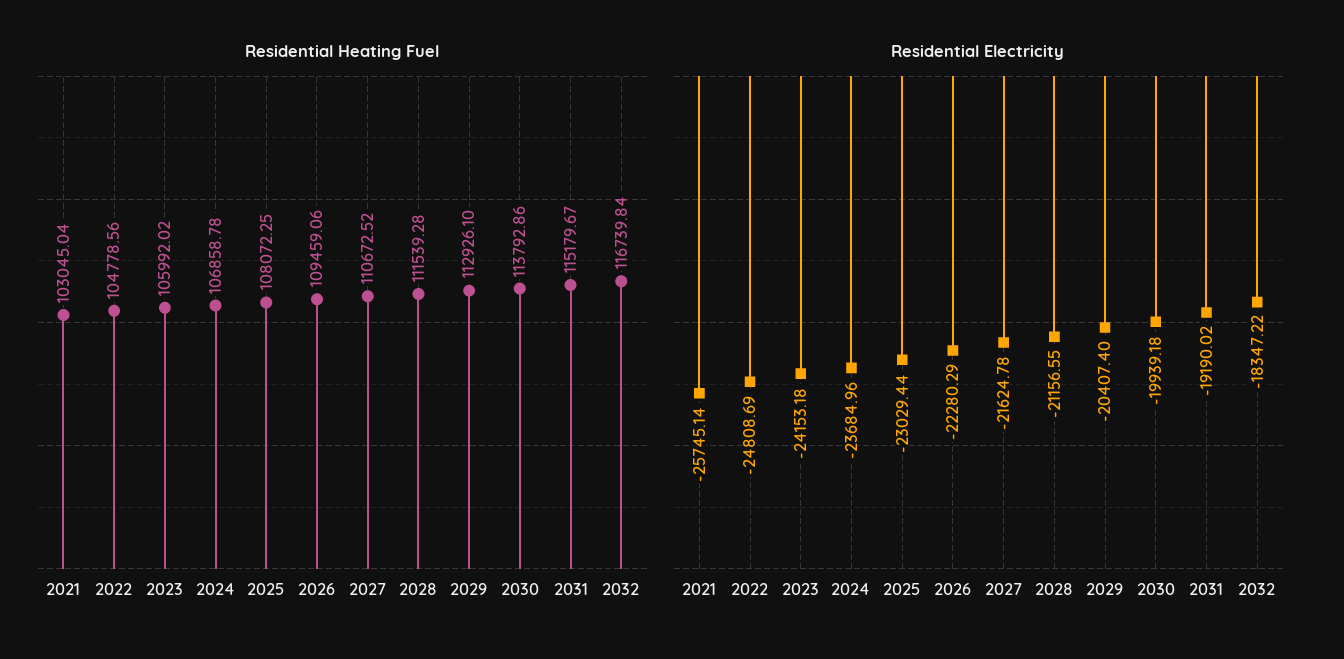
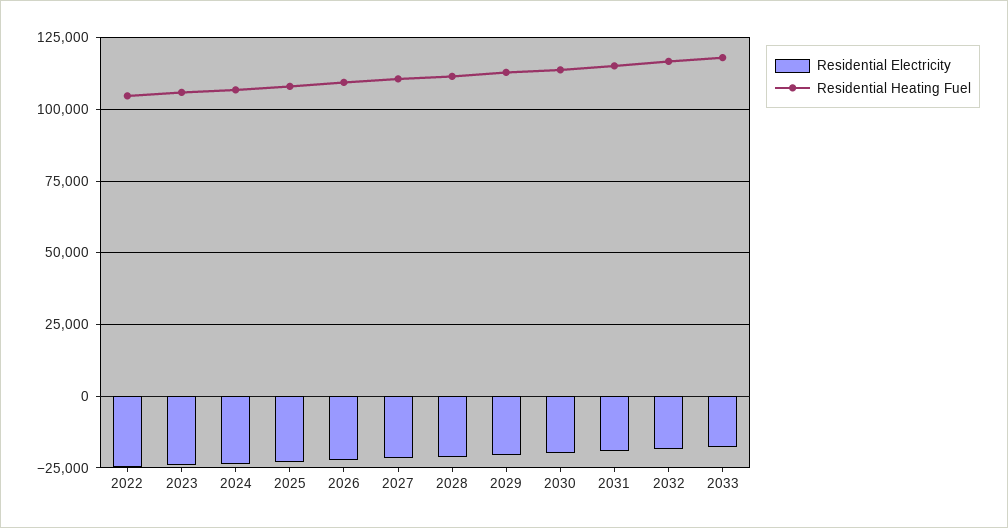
Residential Heating Fuel, 2021: 103045.04 -> none
Residential Electricity, 2021: -25745.14 -> none
Residential Electricity, 2033: none -> -17500
Residential Heating Fuel, 2033: none -> 117500

